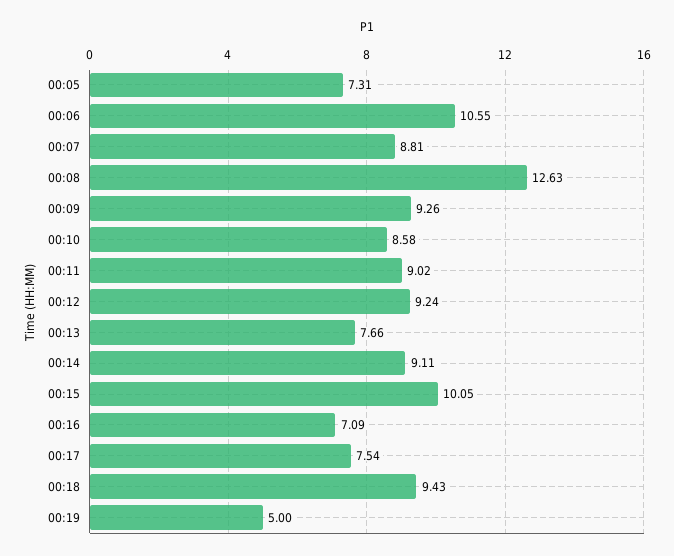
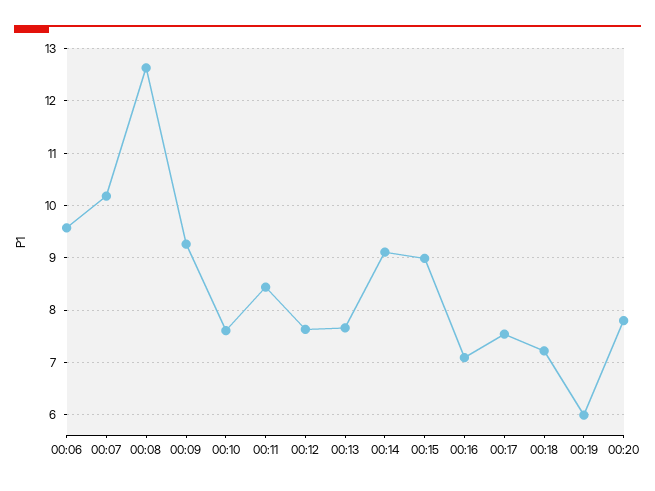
00:05: 7.31 -> none
00:06: 10.55 -> 9.6
00:07: 8.81 -> 10.2
00:10: 8.58 -> 7.6
00:11: 9.02 -> 8.4
00:12: 9.24 -> 7.6
00:15: 10.05 -> 9
00:18: 9.43 -> 7.2
00:19: 5 -> 6
00:20: none -> 7.8

